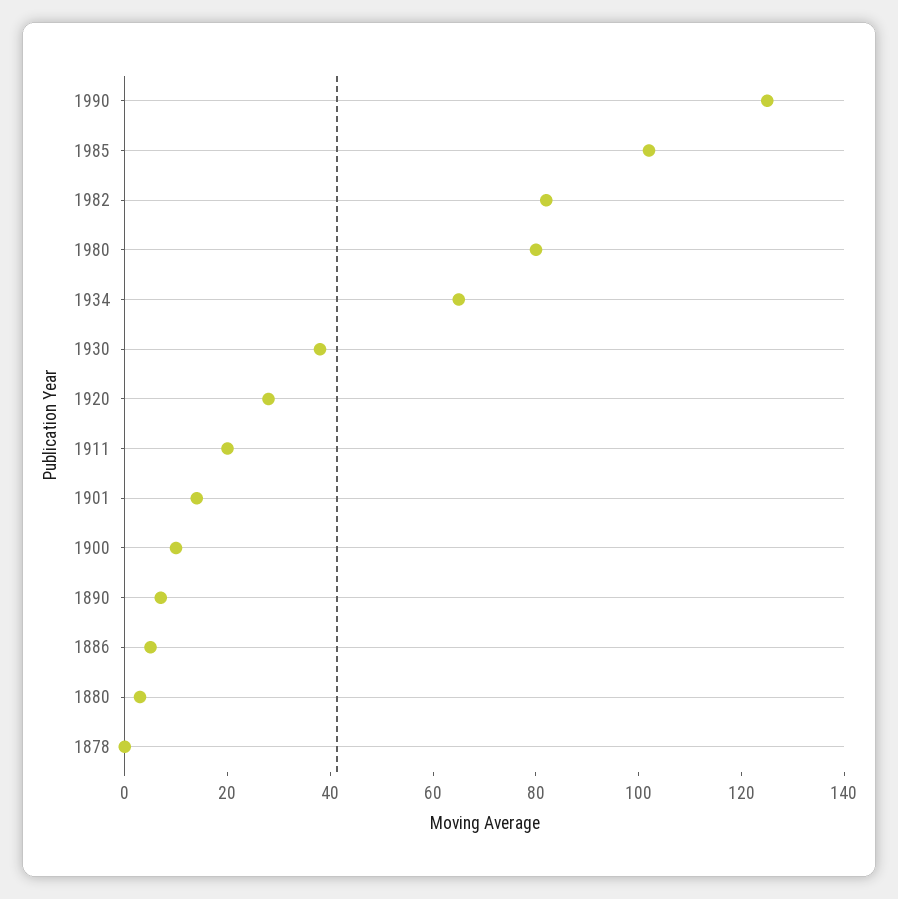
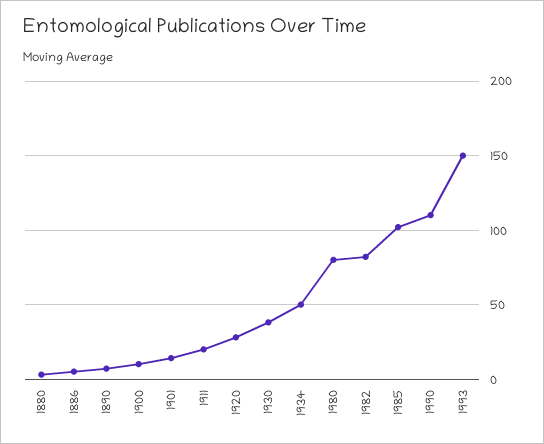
1990: 125 -> 110
1934: 65 -> 50
1878: 0 -> none
1993: none -> 150

